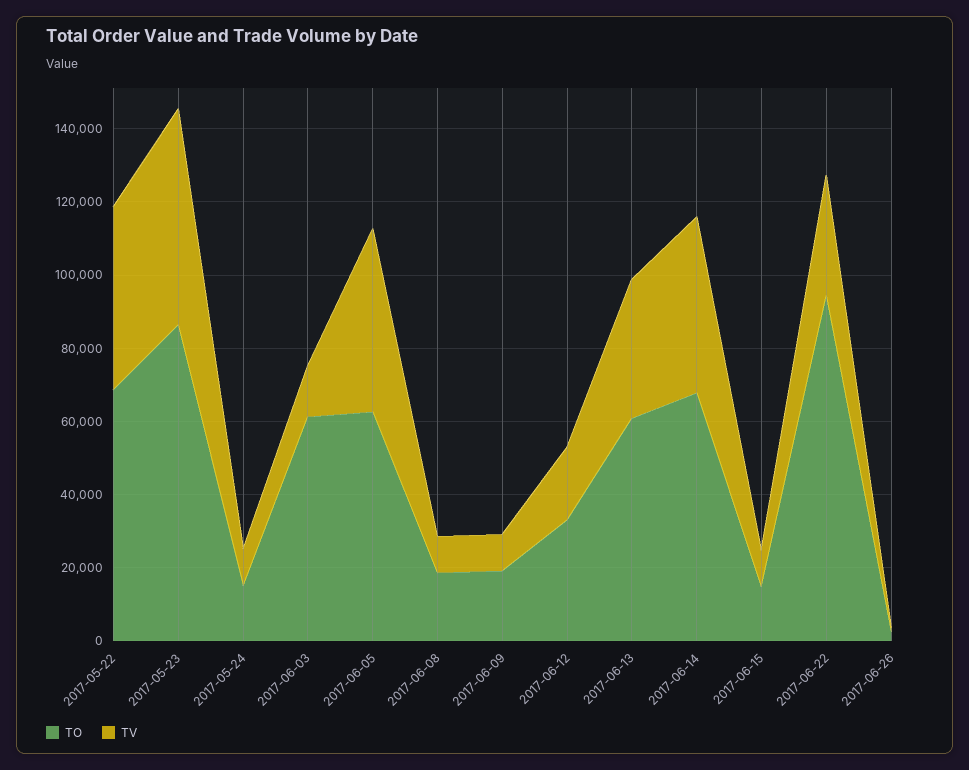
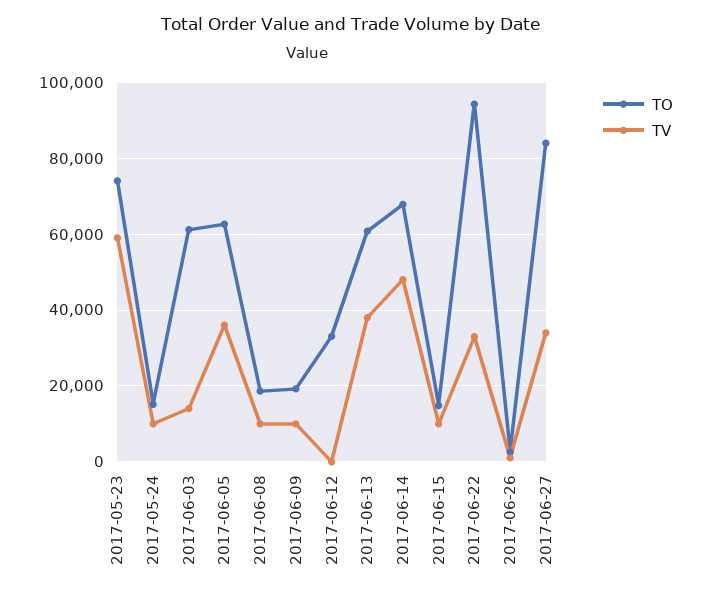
TO, 2017-05-22: 70000 -> none
TV, 2017-05-22: 50000 -> none
TO, 2017-05-23: 85000 -> 74000
TV, 2017-06-05: 50000 -> 36000
TV, 2017-06-12: 20000 -> 0
TO, 2017-06-27: none -> 84000
TV, 2017-06-27: none -> 34000

